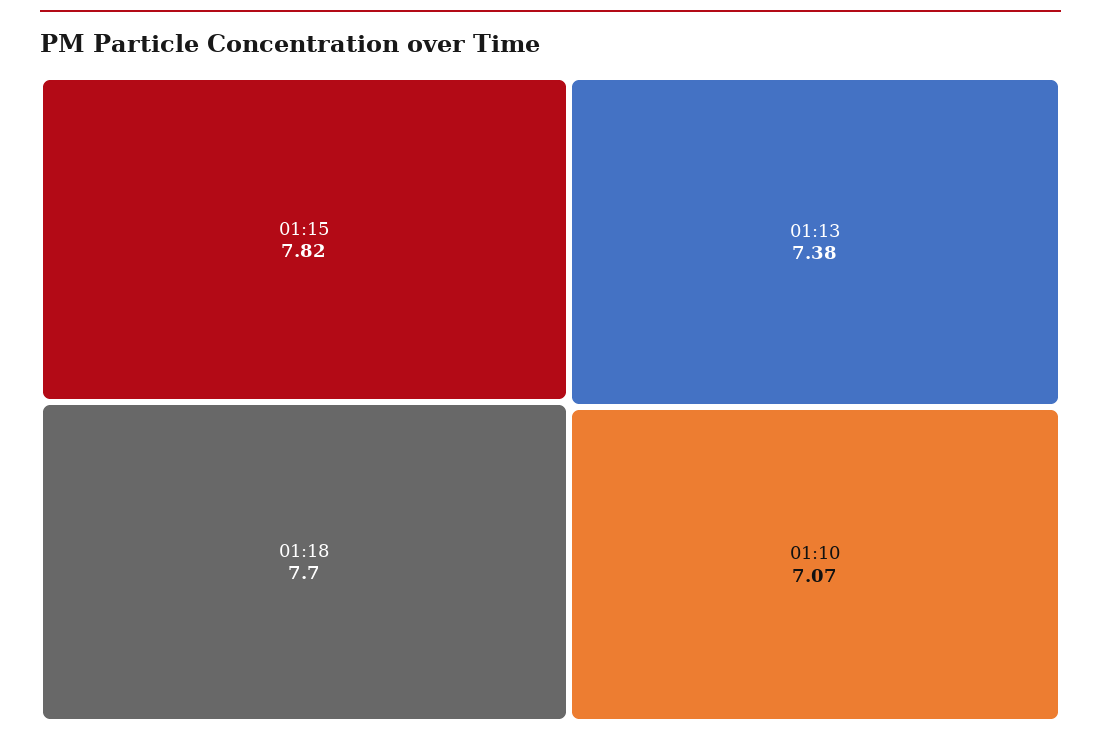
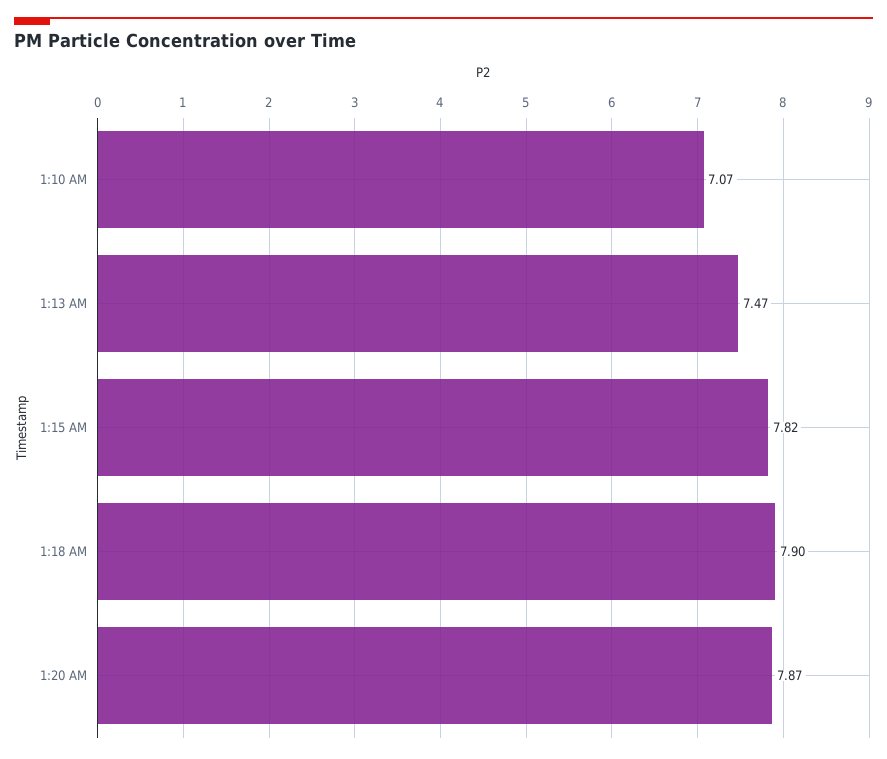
01:18: 7.7 -> 7.9
01:13: 7.38 -> 7.47
1:20 AM: none -> 7.87

